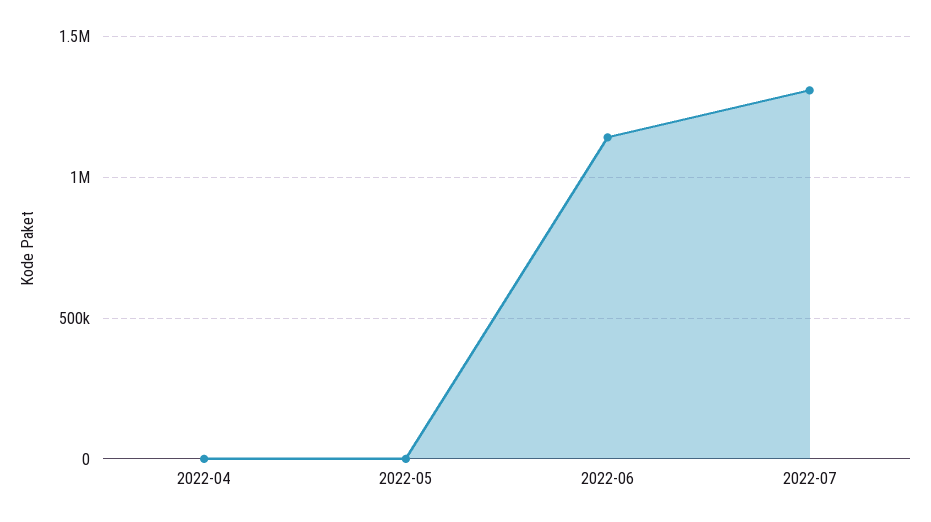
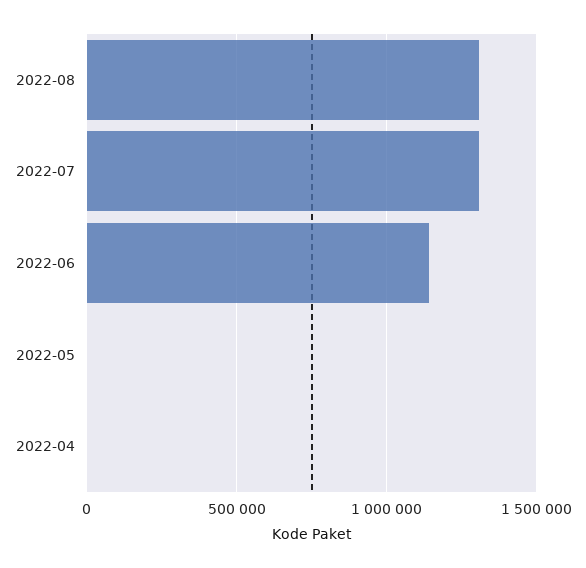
2022-08: none -> 1300000

